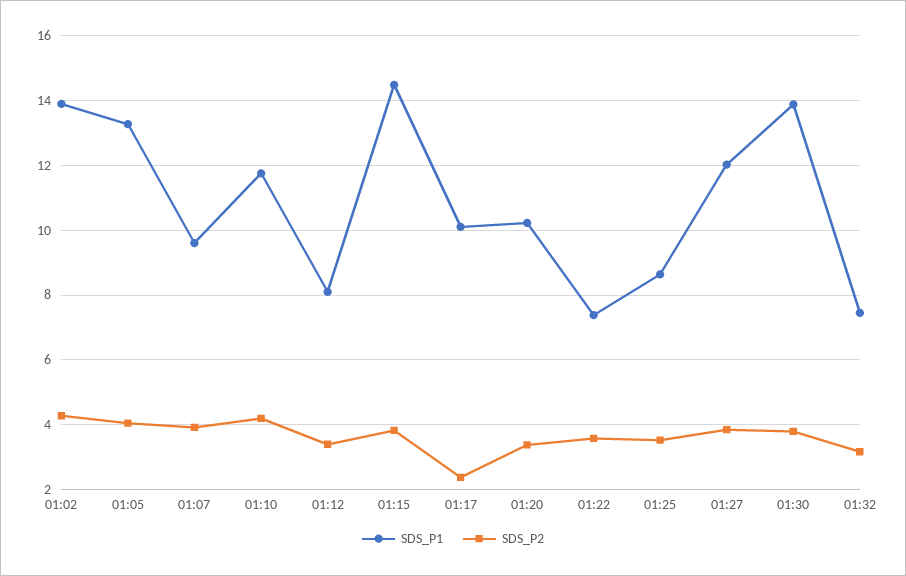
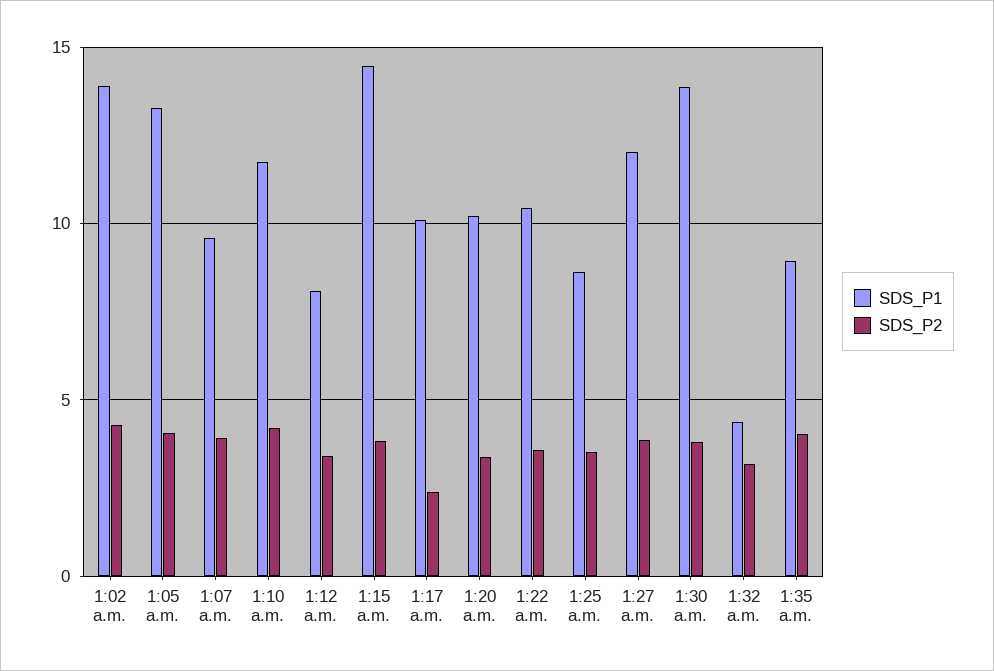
SDS_P1, 01:22: 7.4 -> 10.5
SDS_P1, 01:32: 7.4 -> 4.5
SDS_P1, 1:35 a.m.: none -> 9
SDS_P2, 1:35 a.m.: none -> 4

